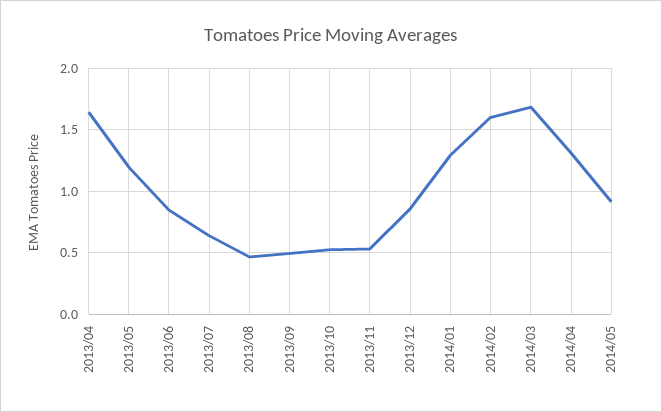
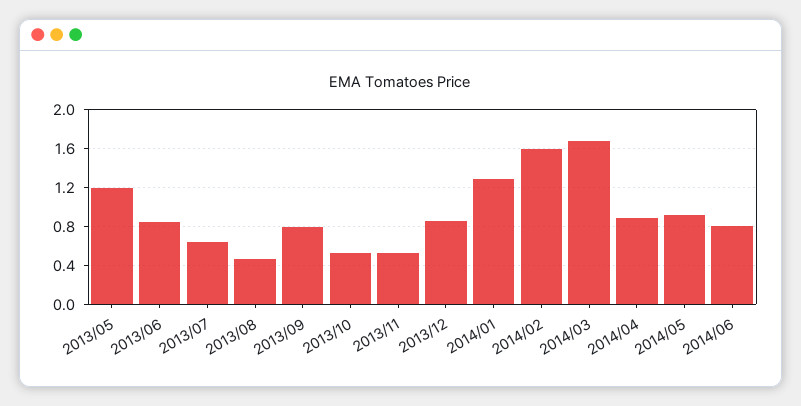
2013/04: 1.65 -> none
2013/09: 0.5 -> 0.8
2014/04: 1.3 -> 0.9
2014/06: none -> 0.8

